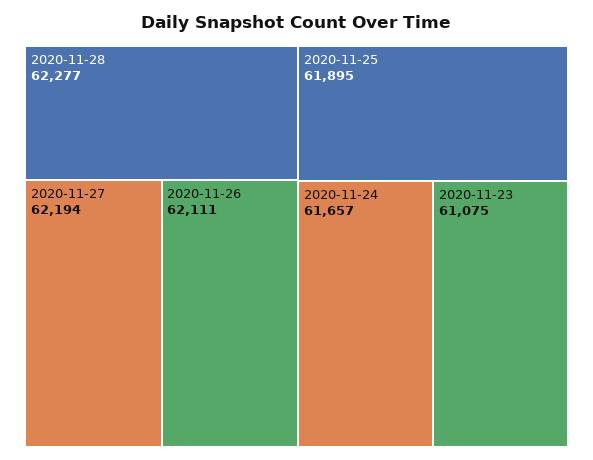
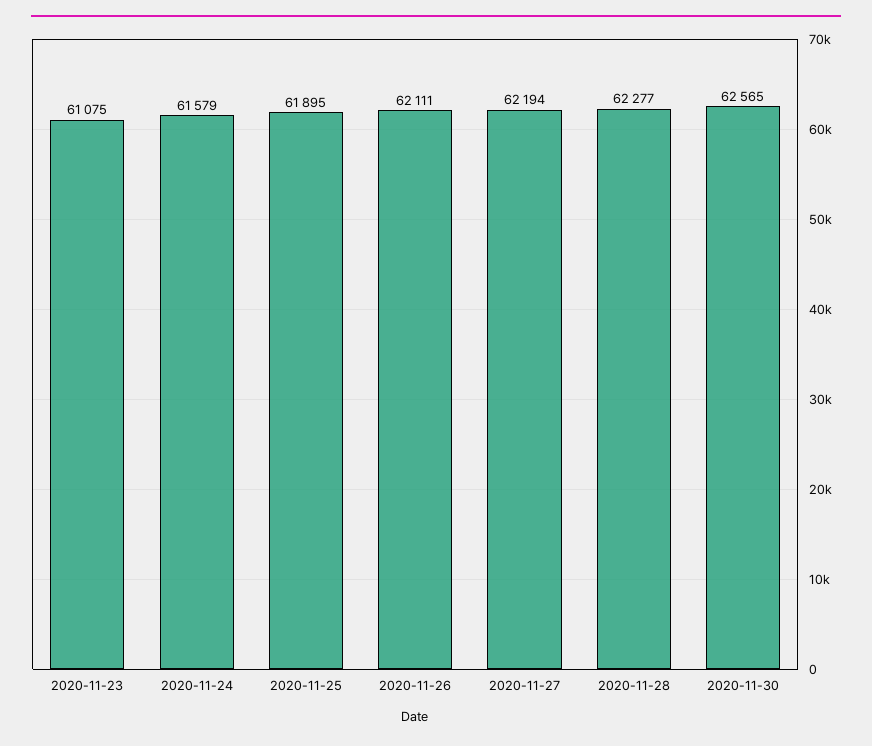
2020-11-24: 61657 -> 61579
2020-11-30: none -> 62565

